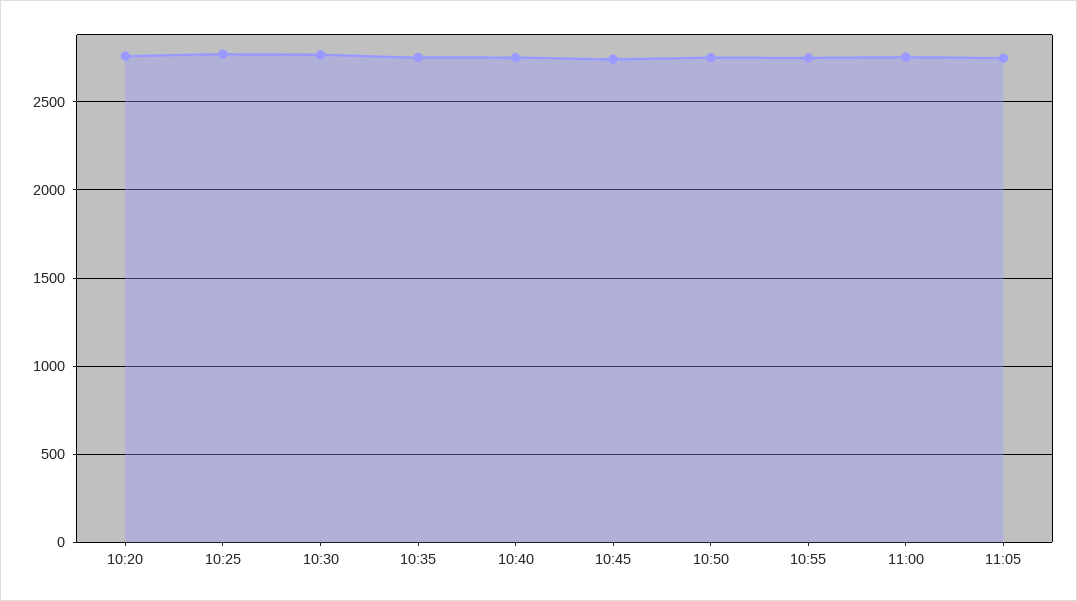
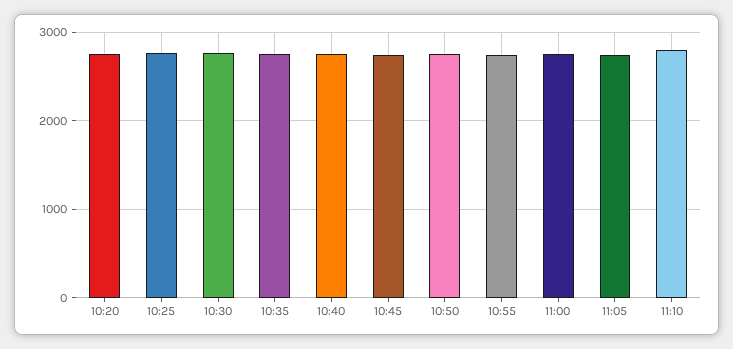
11:10: none -> 2800

